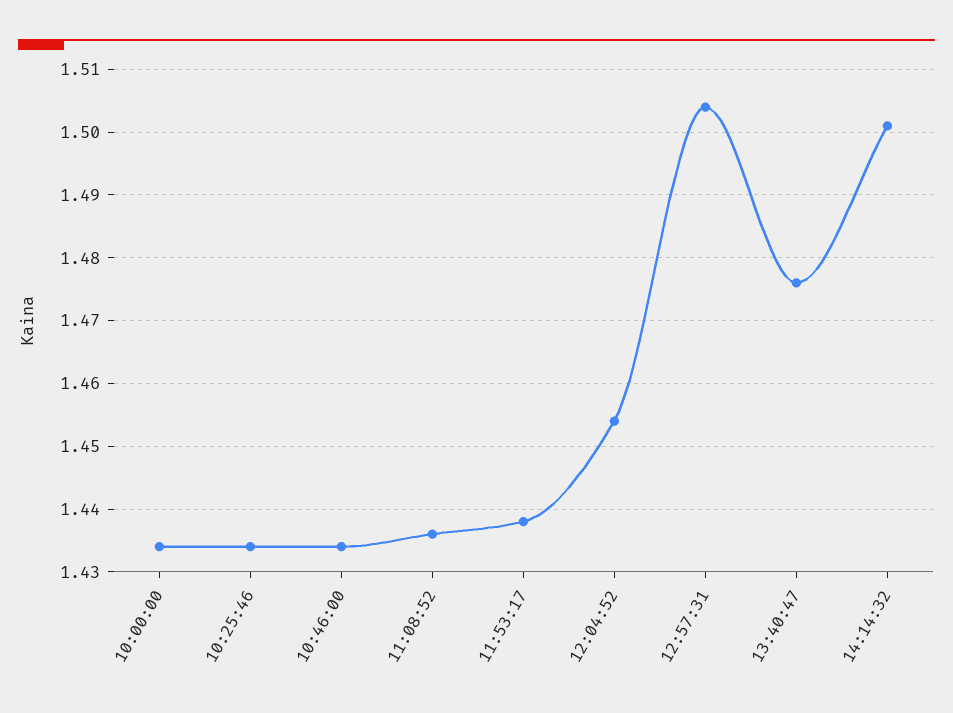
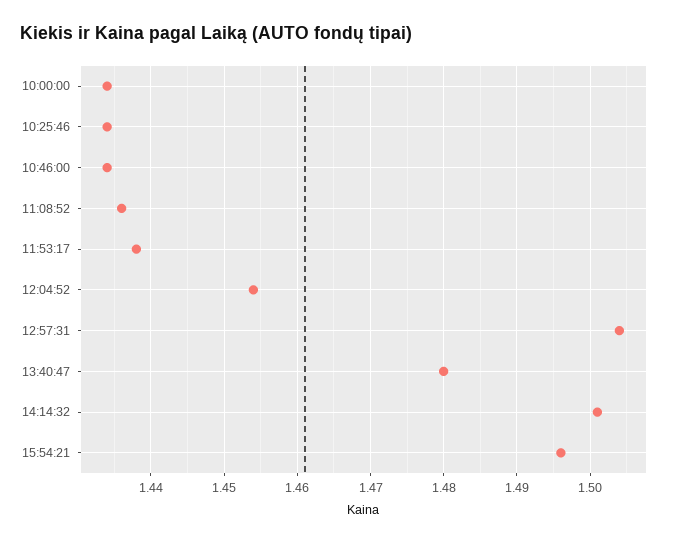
13:40:47: 1.476 -> 1.48
15:54:21: none -> 1.496

